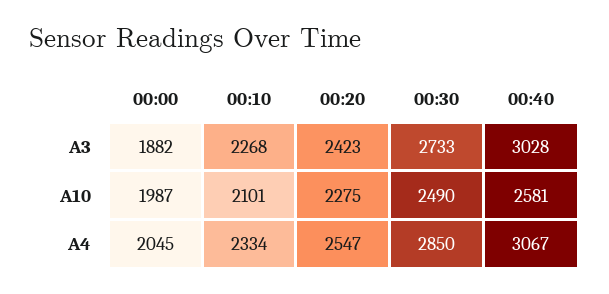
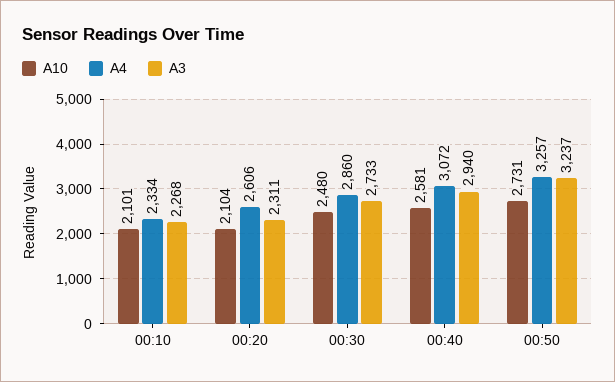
A3, 00:00: 1882 -> none
A3, 00:20: 2423 -> 2311
A3, 00:40: 3028 -> 2940
A10, 00:00: 1987 -> none
A10, 00:20: 2275 -> 2104
A10, 00:30: 2490 -> 2480
A4, 00:00: 2045 -> none
A4, 00:20: 2547 -> 2606
A4, 00:30: 2850 -> 2860
A4, 00:40: 3067 -> 3072
A10, 00:50: none -> 2731
A4, 00:50: none -> 3257
A3, 00:50: none -> 3237

